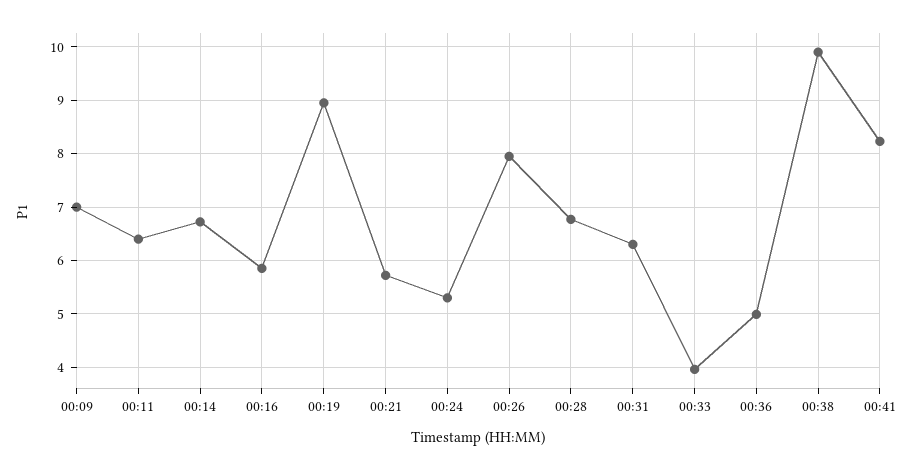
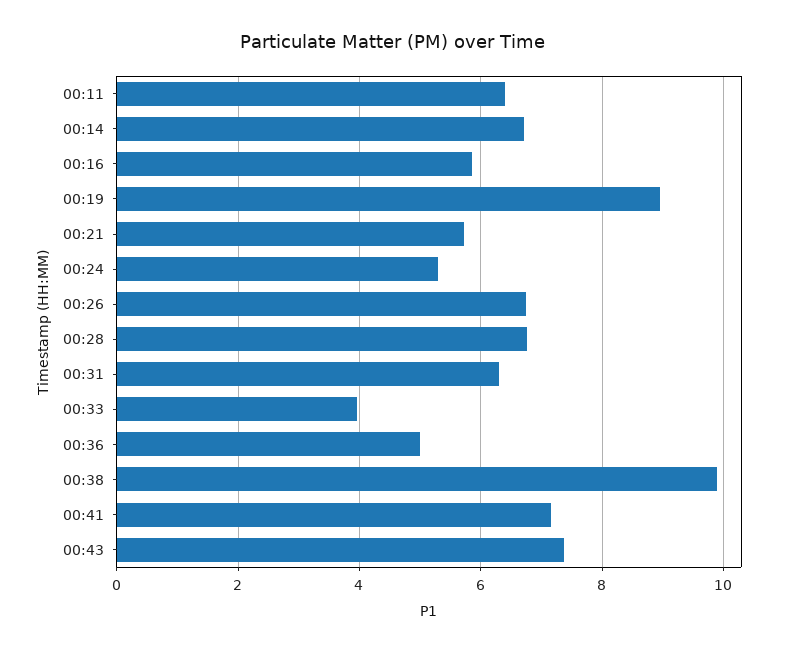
00:09: 7 -> none
00:26: 8 -> 6.8
00:41: 8.2 -> 7.2
00:43: none -> 7.4

